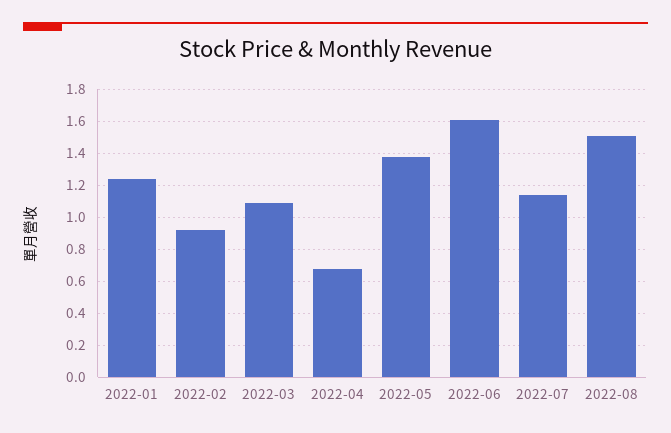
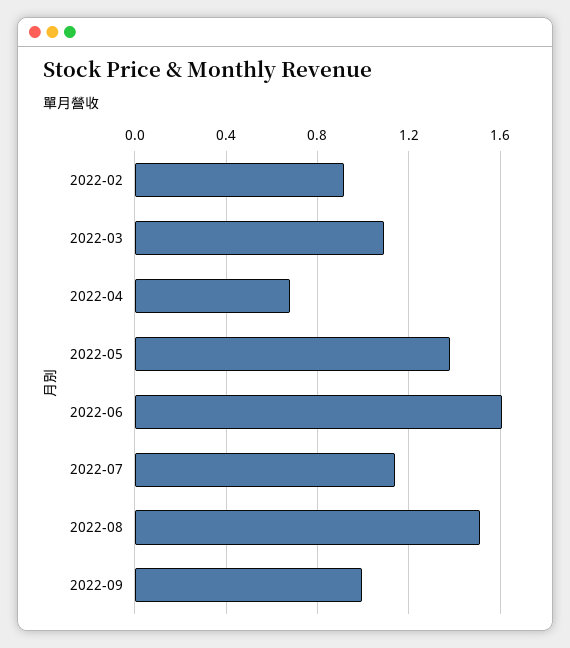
2022-01: 1.25 -> none
2022-09: none -> 1

